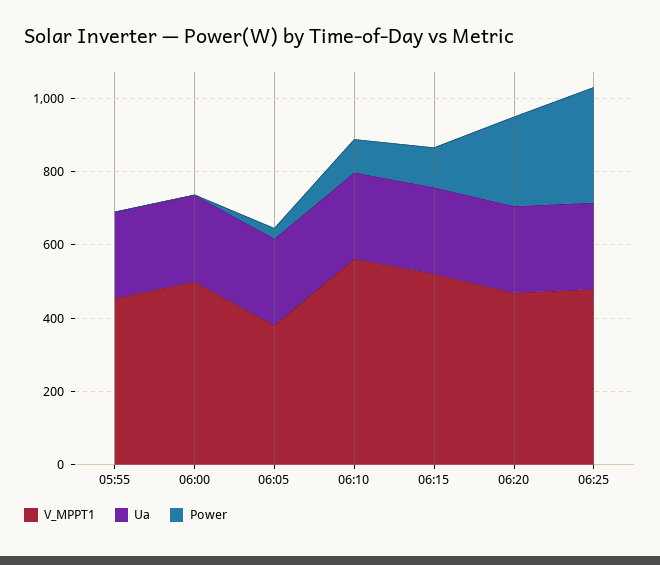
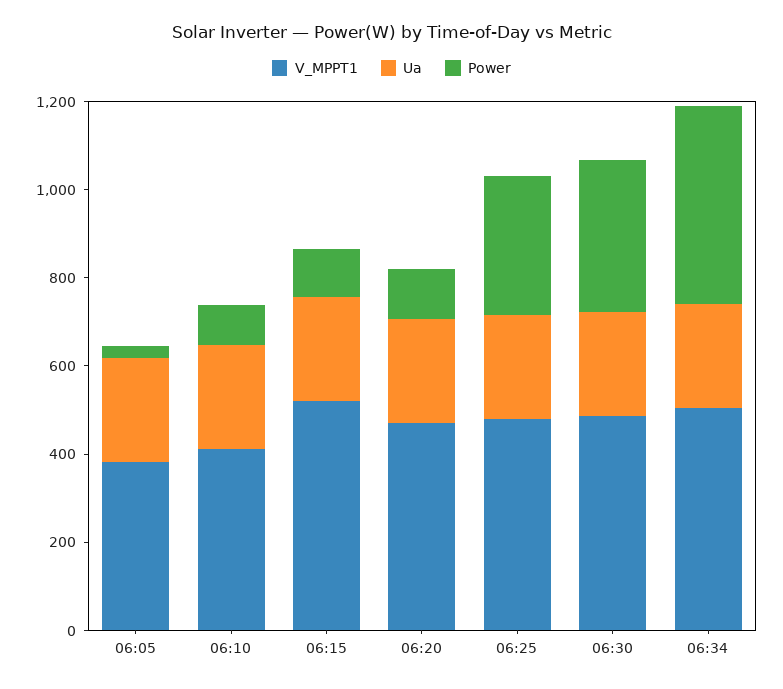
V_MPPT1, 05:55: 450 -> none
Ua, 05:55: 250 -> none
Power, 05:55: 0 -> none
V_MPPT1, 06:00: 500 -> none
Ua, 06:00: 250 -> none
Power, 06:00: 0 -> none
V_MPPT1, 06:10: 550 -> 400
Power, 06:20: 250 -> 100
V_MPPT1, 06:30: none -> 500
Ua, 06:30: none -> 250
Power, 06:30: none -> 350
V_MPPT1, 06:34: none -> 500
Ua, 06:34: none -> 250
Power, 06:34: none -> 450

